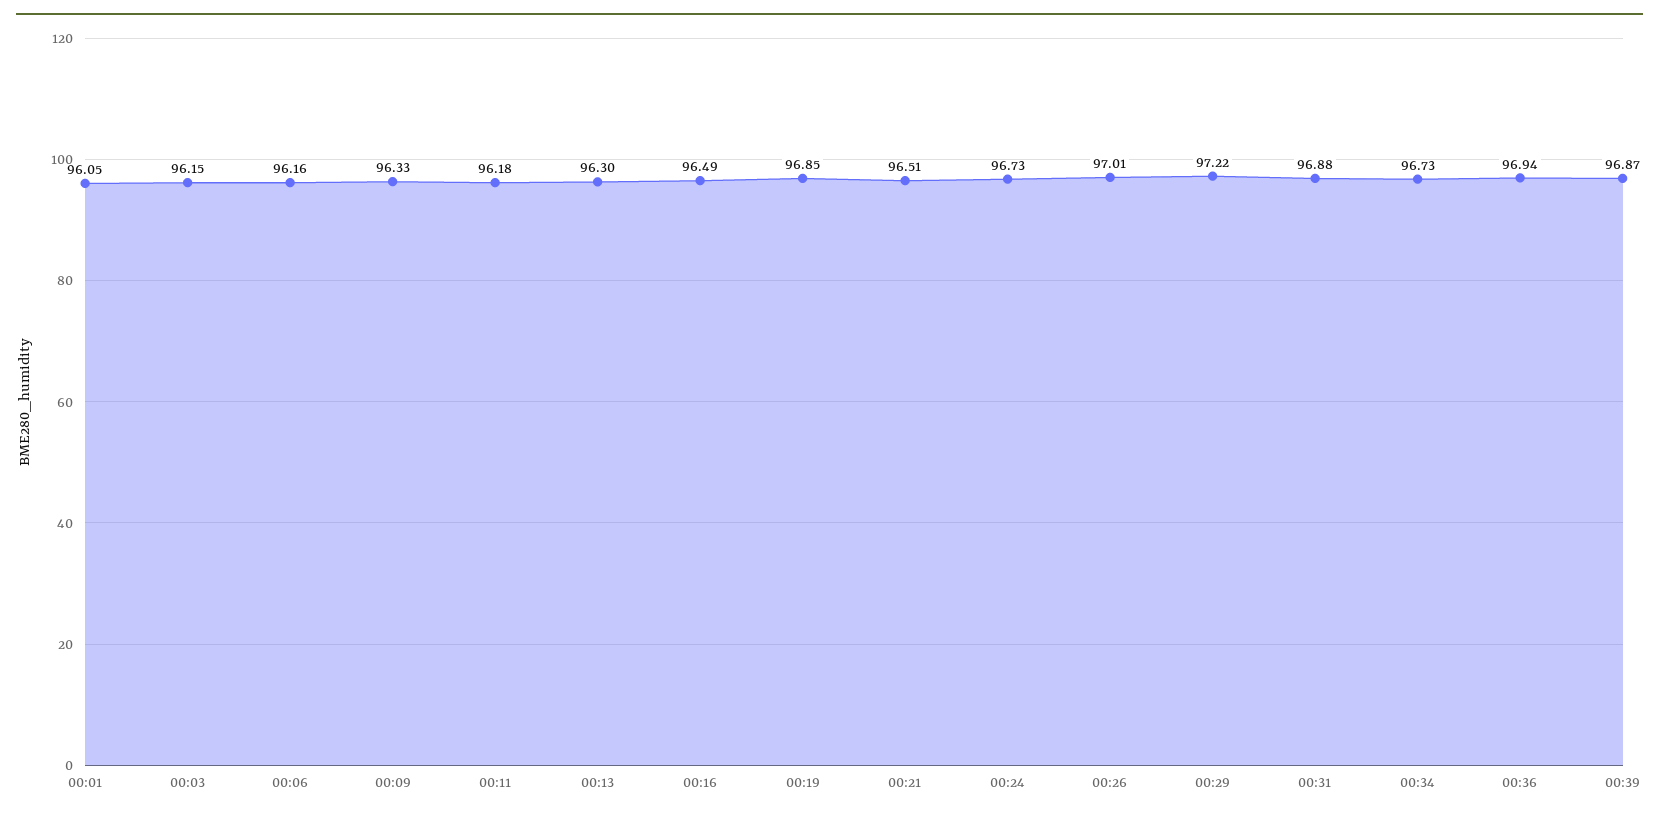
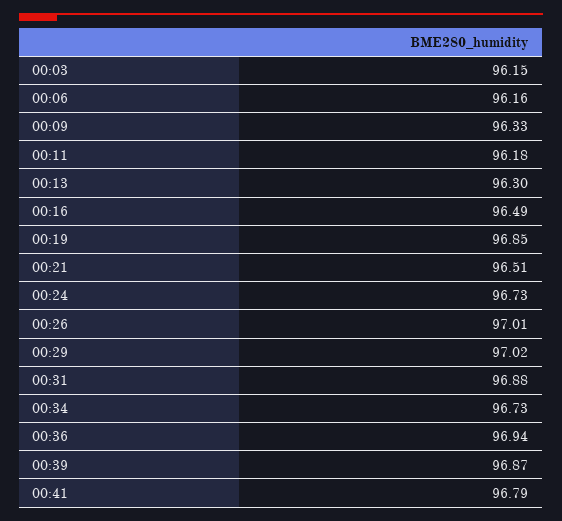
00:01: 96.05 -> none
00:29: 97.22 -> 97.02
00:41: none -> 96.79

